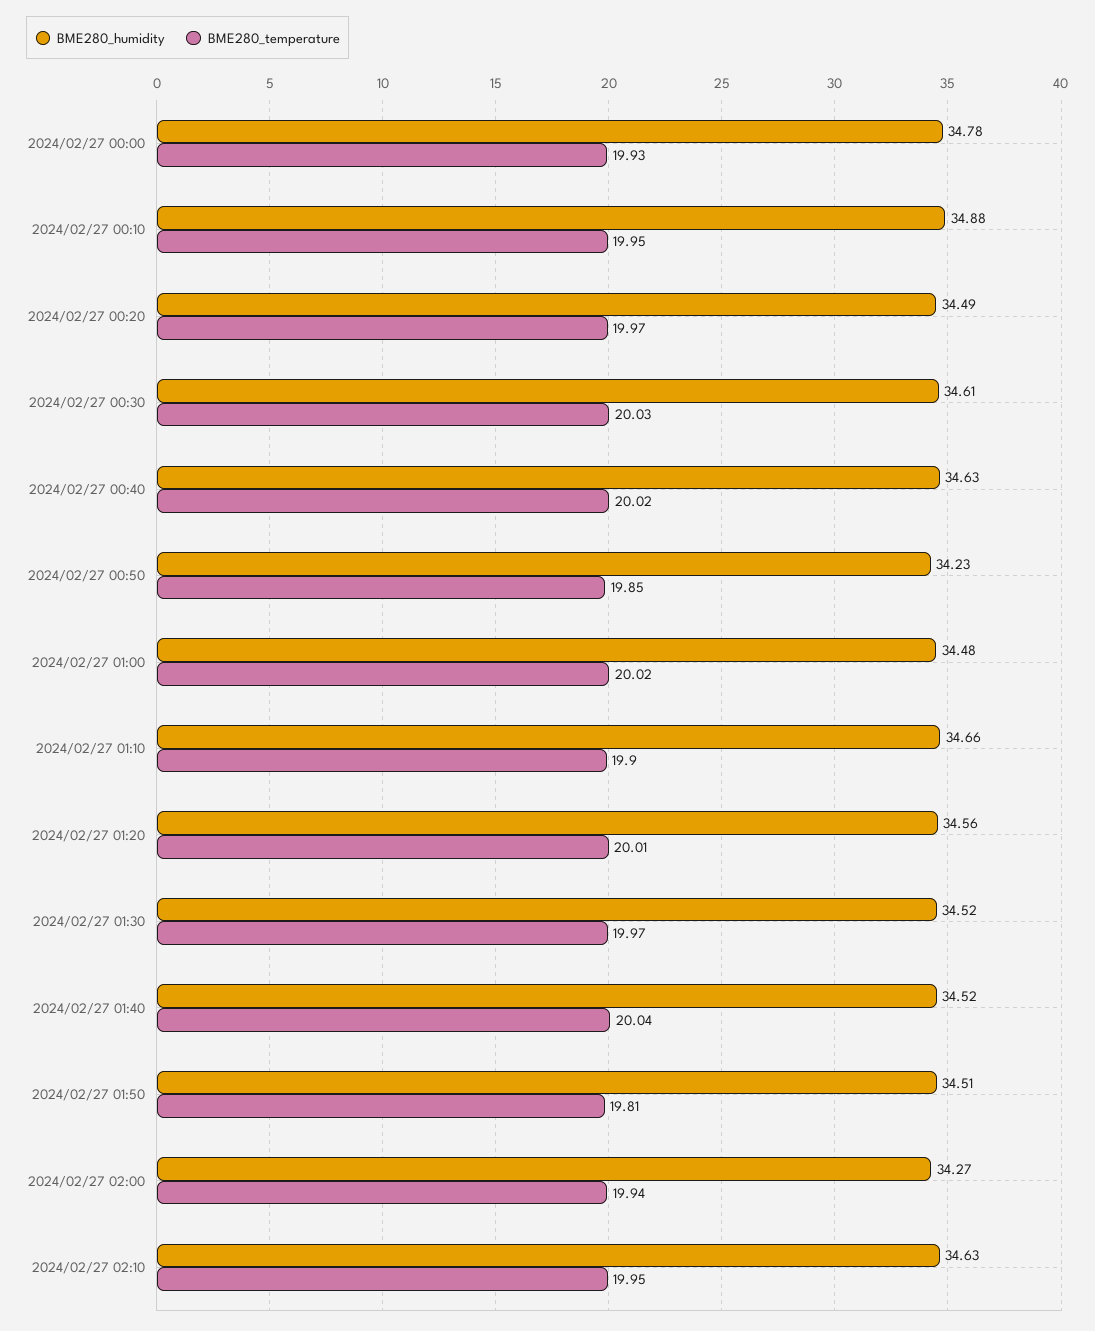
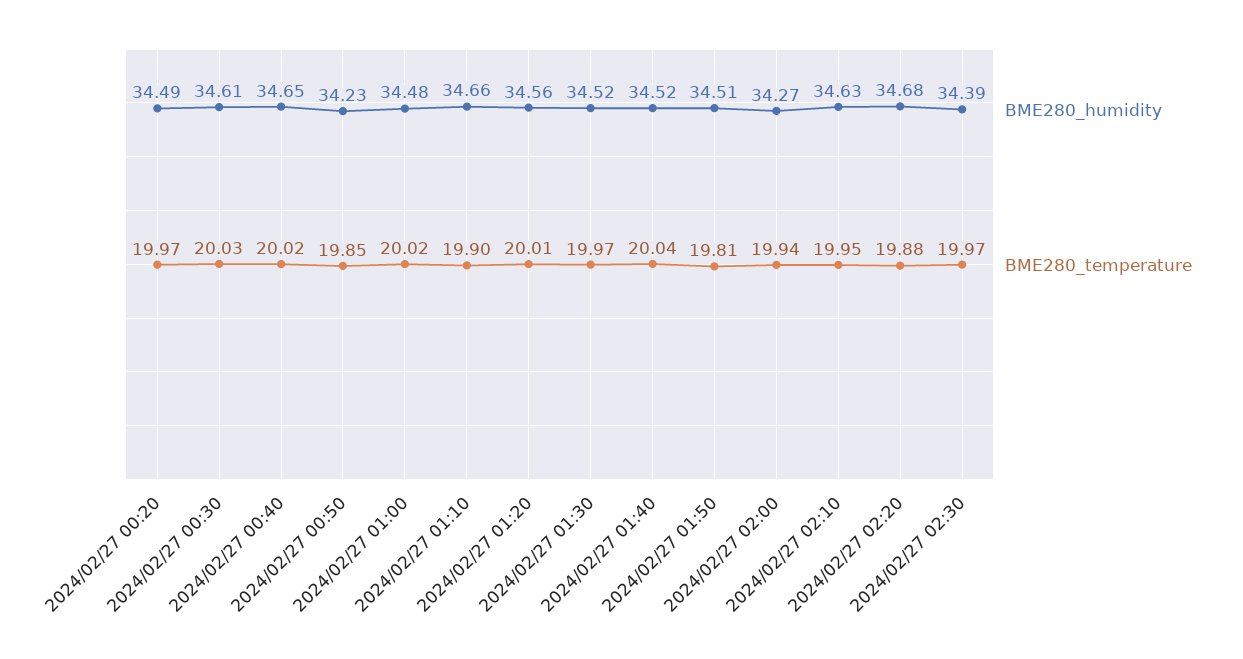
BME280_humidity, 2024/02/27 00:00: 34.78 -> none
BME280_temperature, 2024/02/27 00:00: 19.93 -> none
BME280_humidity, 2024/02/27 00:10: 34.88 -> none
BME280_temperature, 2024/02/27 00:10: 19.95 -> none
BME280_humidity, 2024/02/27 00:40: 34.63 -> 34.65
BME280_humidity, 2024/02/27 02:20: none -> 34.68
BME280_temperature, 2024/02/27 02:20: none -> 19.88
BME280_humidity, 2024/02/27 02:30: none -> 34.39
BME280_temperature, 2024/02/27 02:30: none -> 19.97

